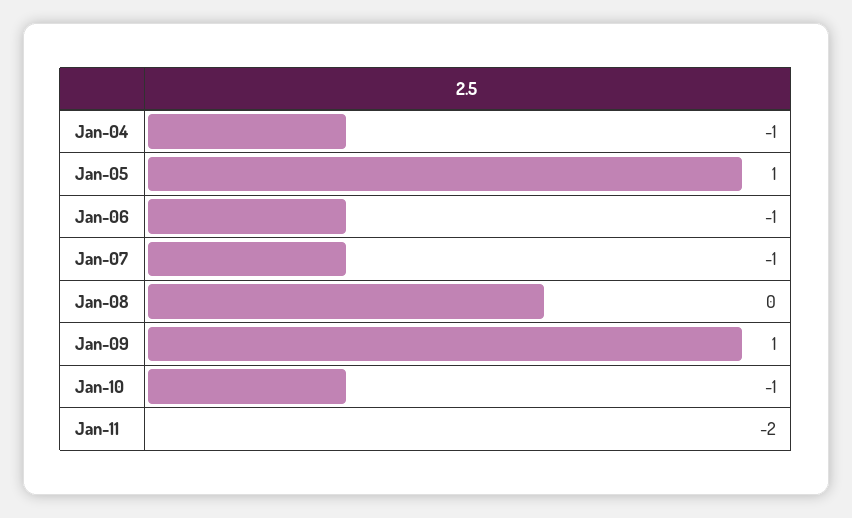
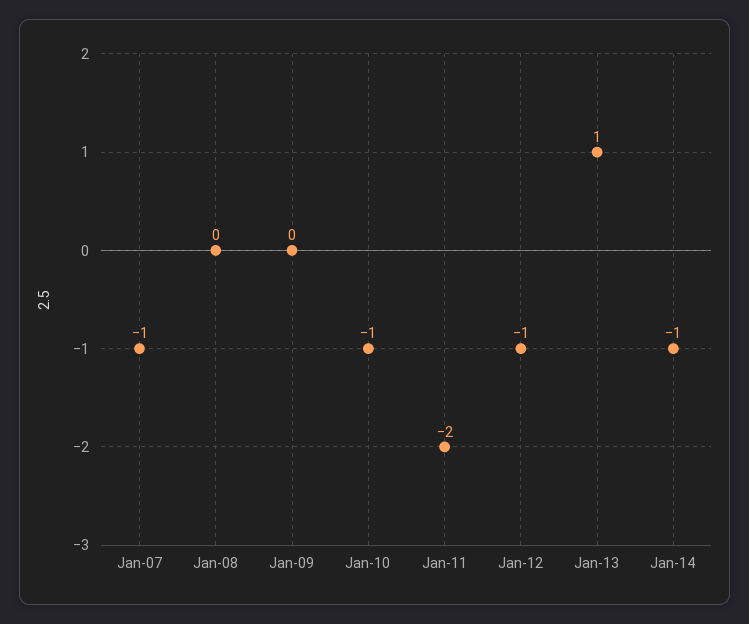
Jan-04: -1 -> none
Jan-05: 1 -> none
Jan-06: -1 -> none
Jan-09: 1 -> 0
Jan-12: none -> -1
Jan-13: none -> 1
Jan-14: none -> -1

